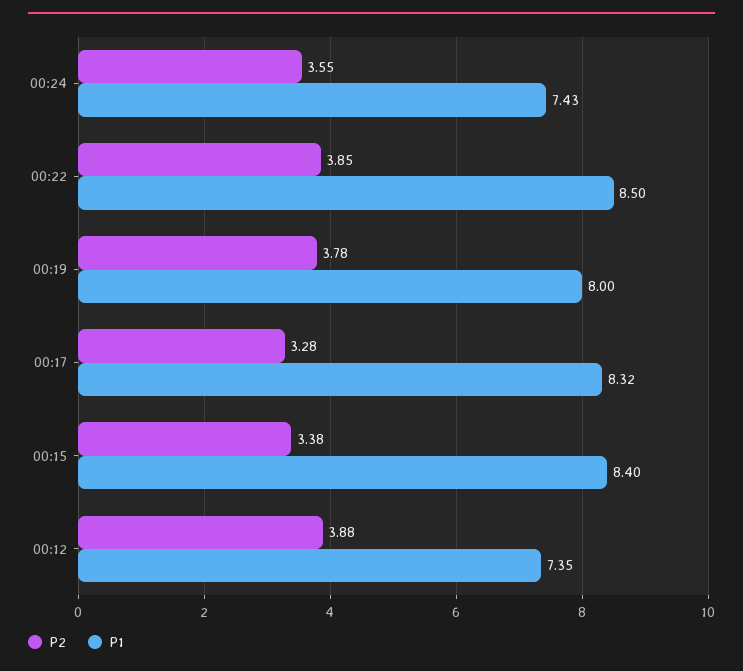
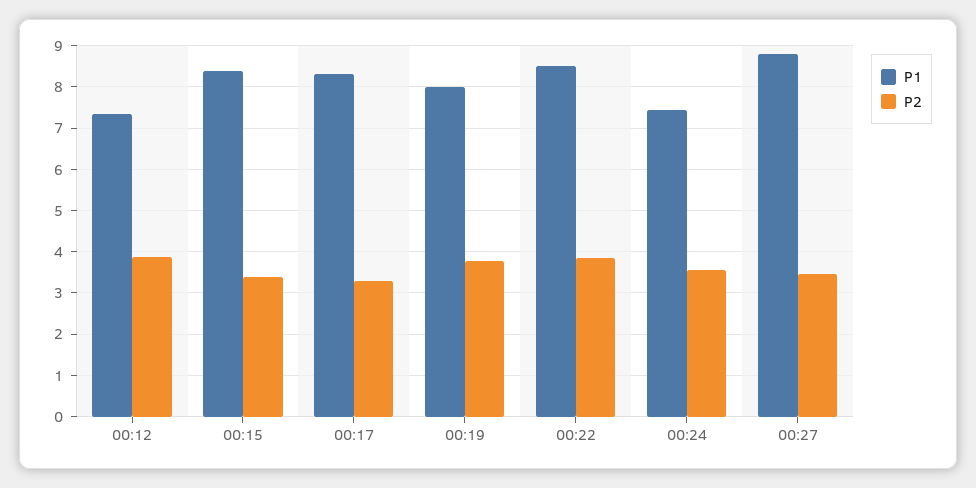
P1, 00:27: none -> 8.8
P2, 00:27: none -> 3.4

